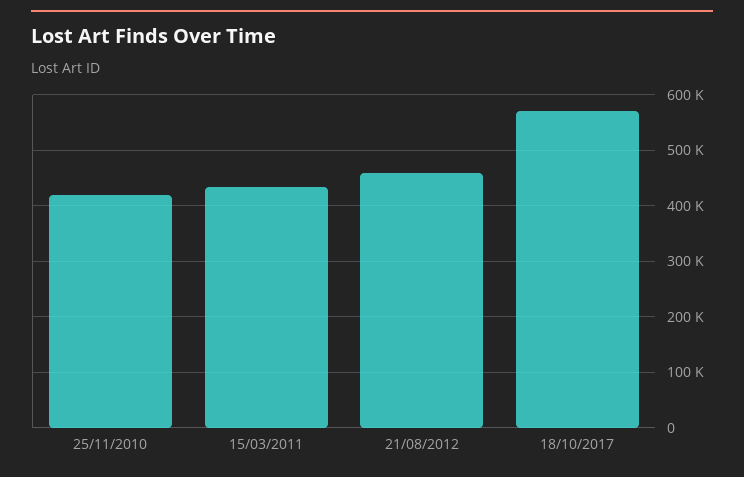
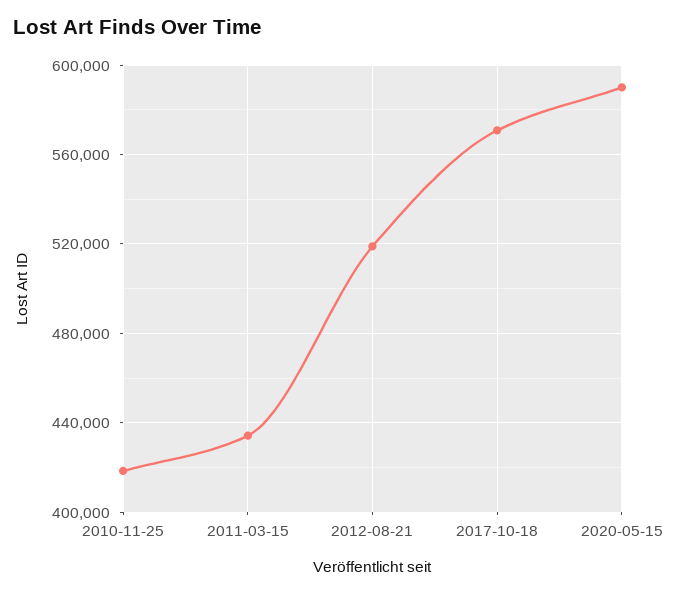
21/08/2012: 460000 -> 520000
2020-05-15: none -> 590000

